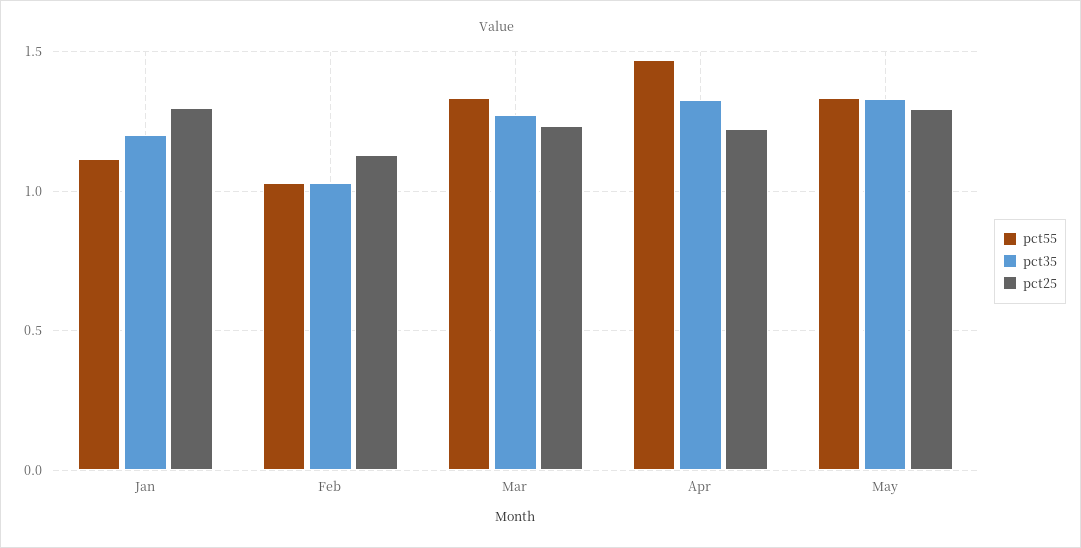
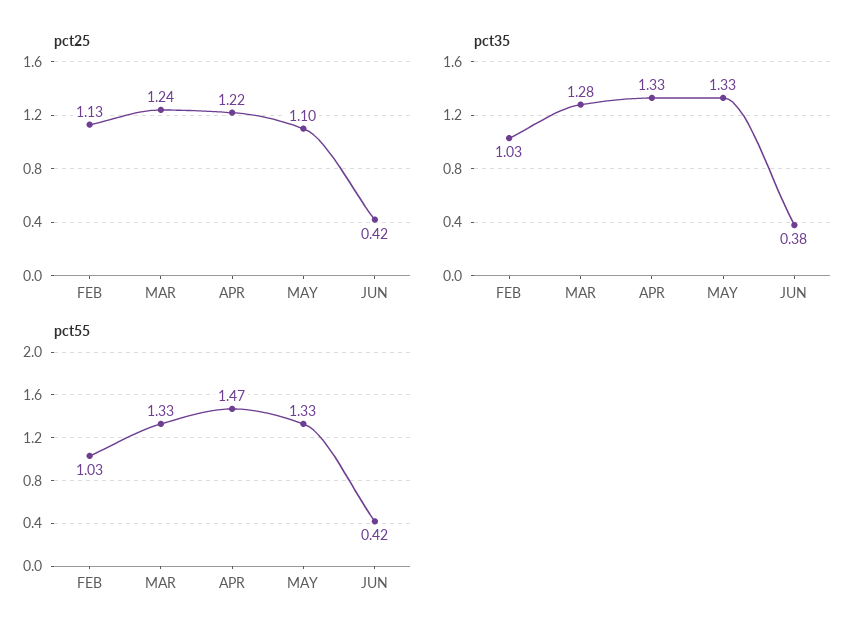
pct55, Jan: 1.1 -> none
pct35, Jan: 1.2 -> none
pct25, Jan: 1.3 -> none
pct25, May: 1.3 -> 1.1
pct25, JUN: none -> 0.42
pct35, JUN: none -> 0.38
pct55, JUN: none -> 0.42

